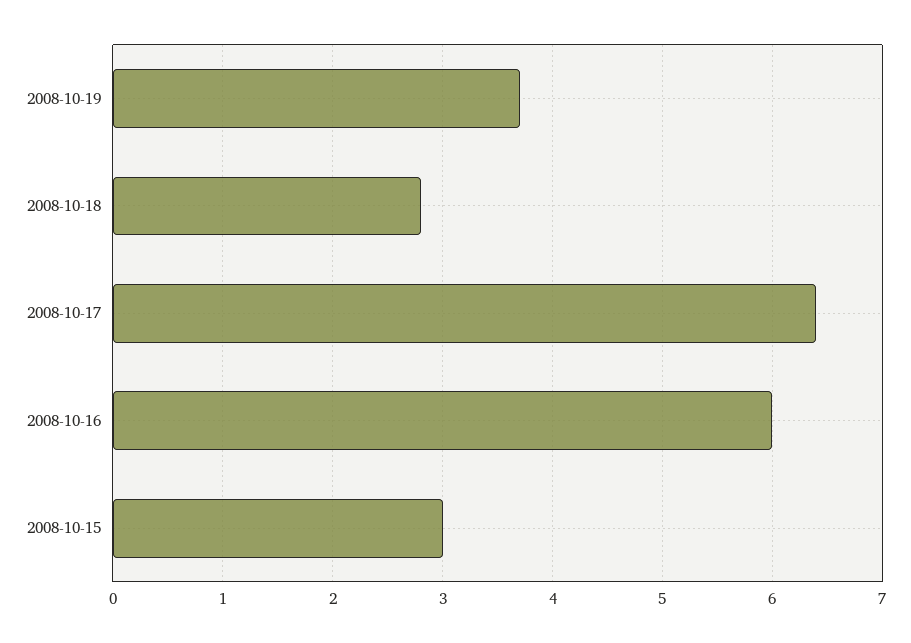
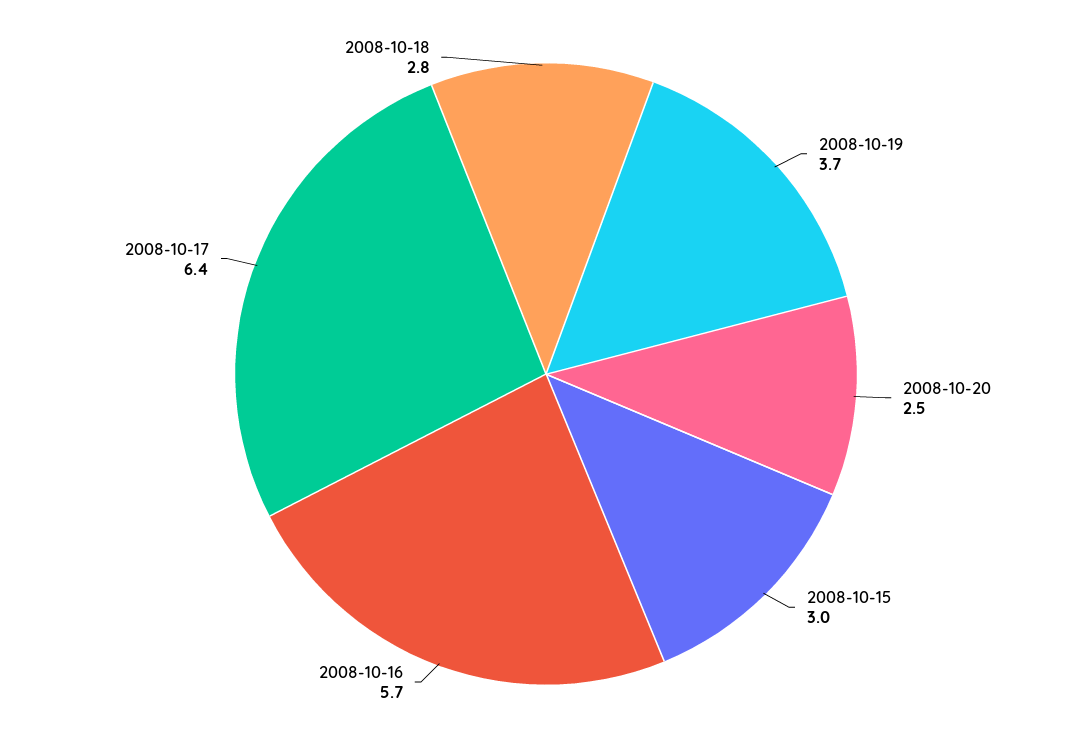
2008-10-16: 6 -> 5.7
2008-10-20: none -> 2.5

